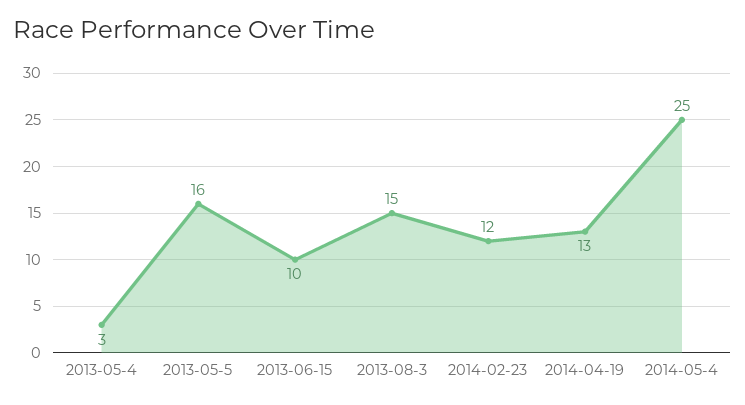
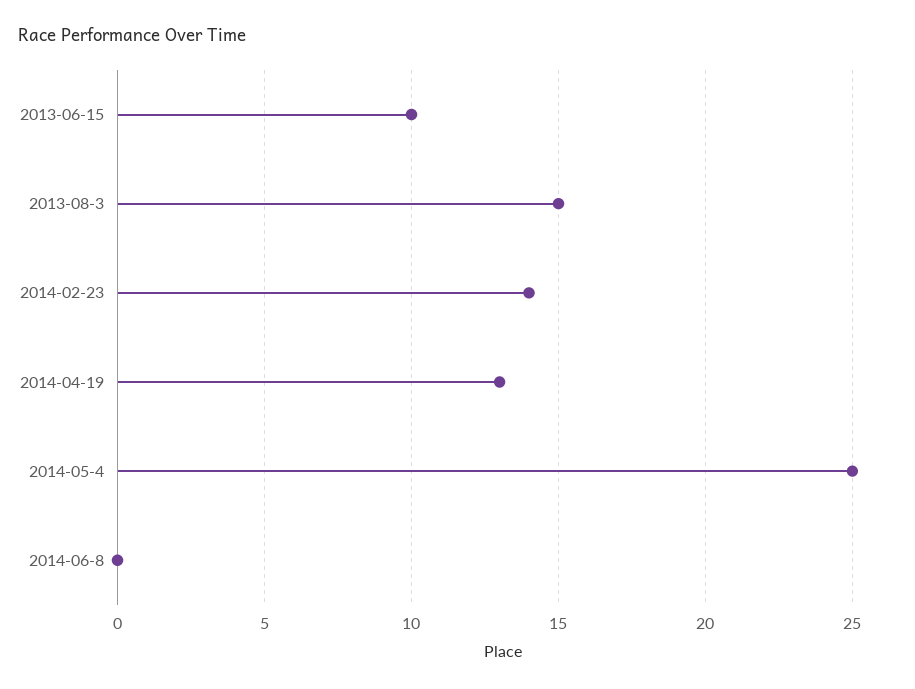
2013-05-4: 3 -> none
2013-05-5: 16 -> none
2014-02-23: 12 -> 14
2014-06-8: none -> 0

